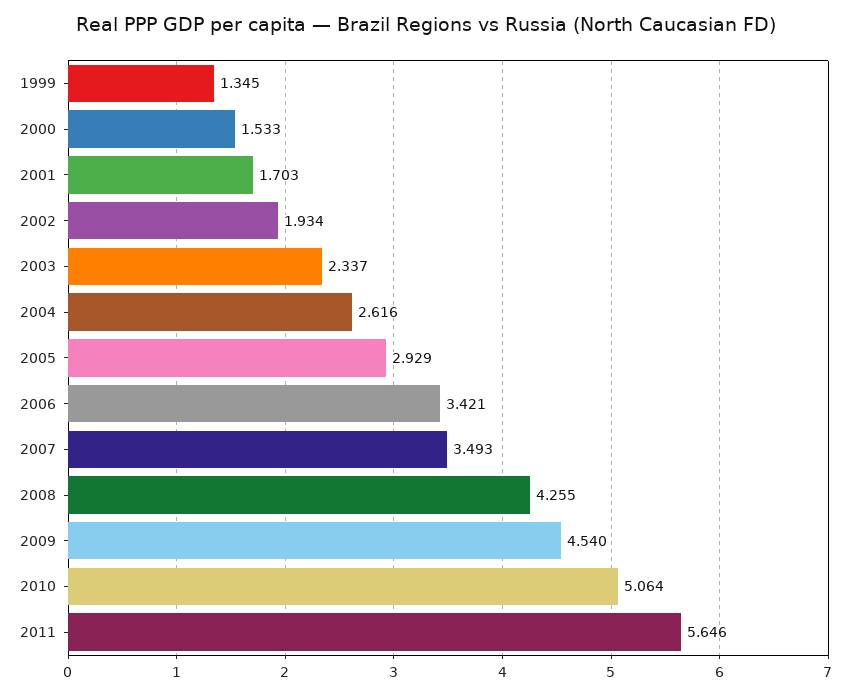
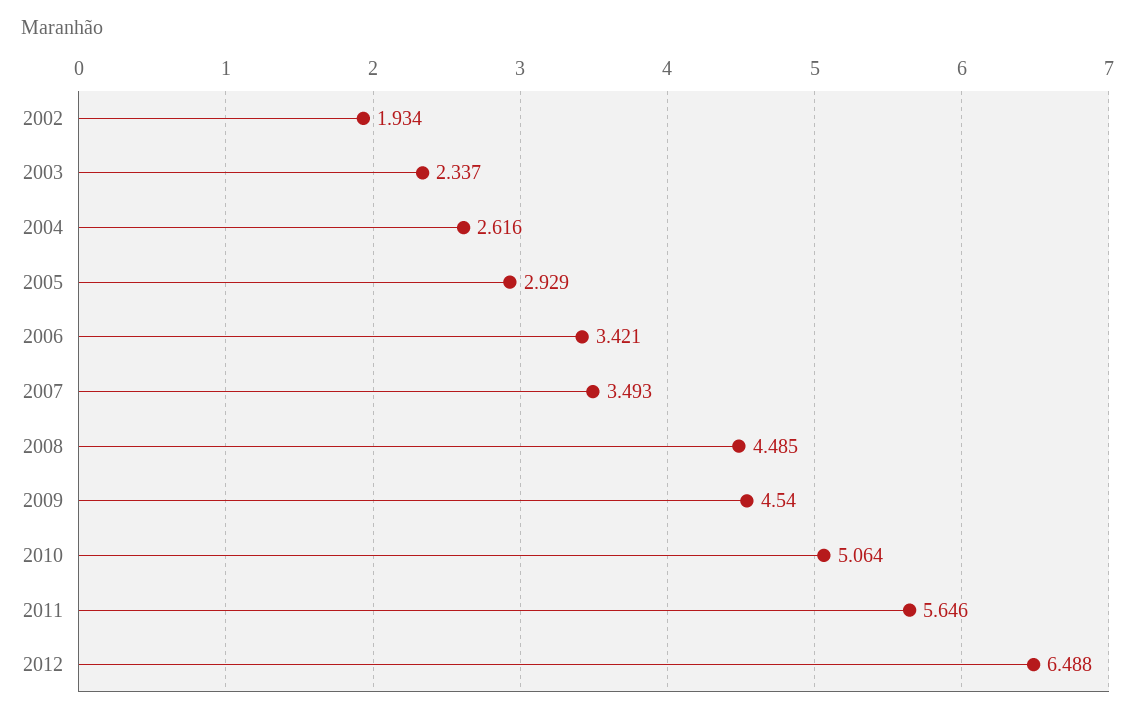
1999: 1.345 -> none
2000: 1.533 -> none
2001: 1.703 -> none
2008: 4.255 -> 4.485
2012: none -> 6.488

